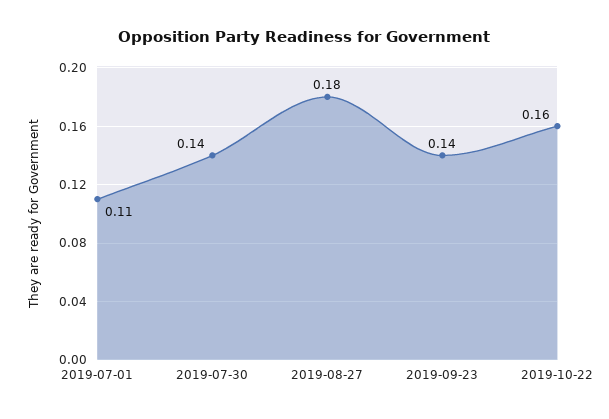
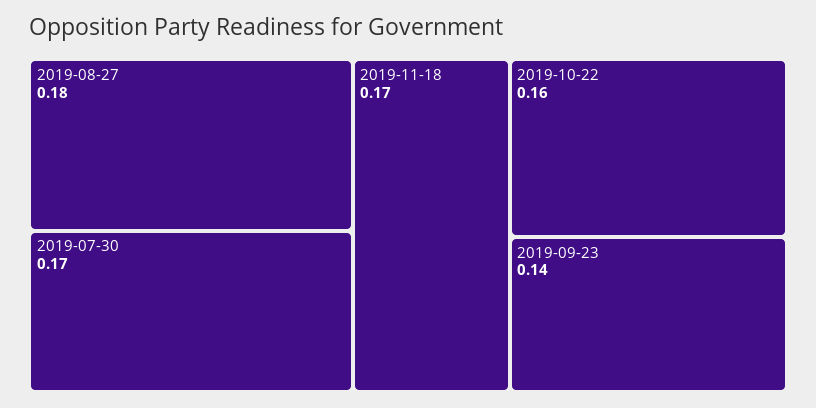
2019-07-01: 0.11 -> none
2019-07-30: 0.14 -> 0.17
2019-11-18: none -> 0.17

